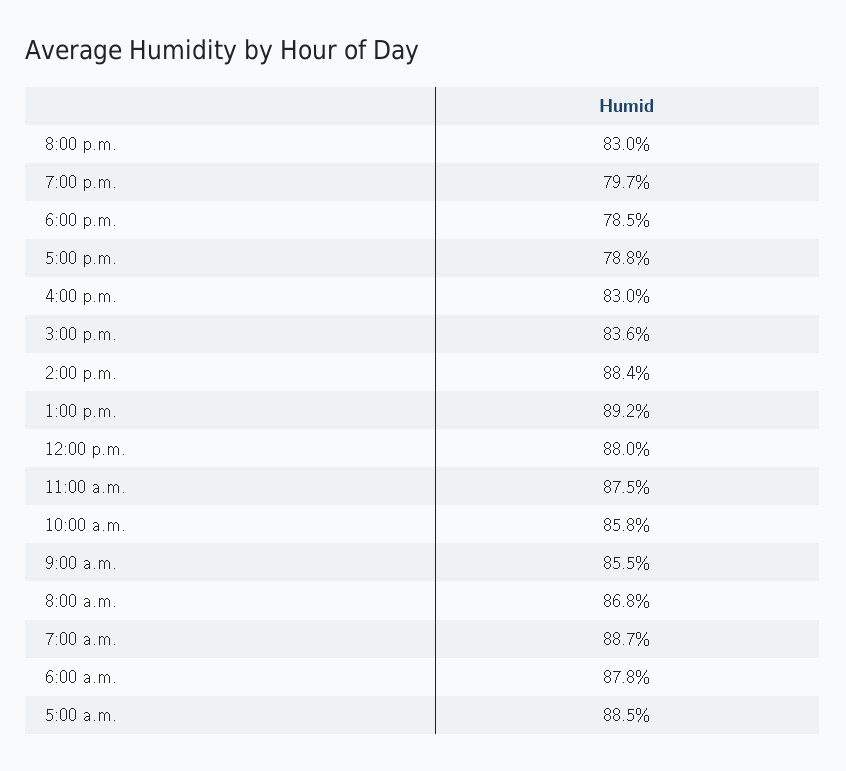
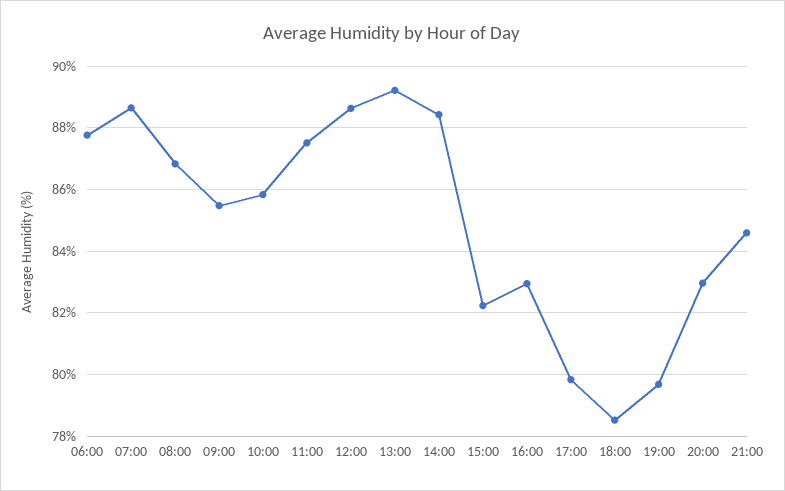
5:00 p.m.: 78.8 -> 79.8
3:00 p.m.: 83.6 -> 82.2
12:00 p.m.: 88 -> 88.6
5:00 a.m.: 88.5 -> none
21:00: none -> 84.6

